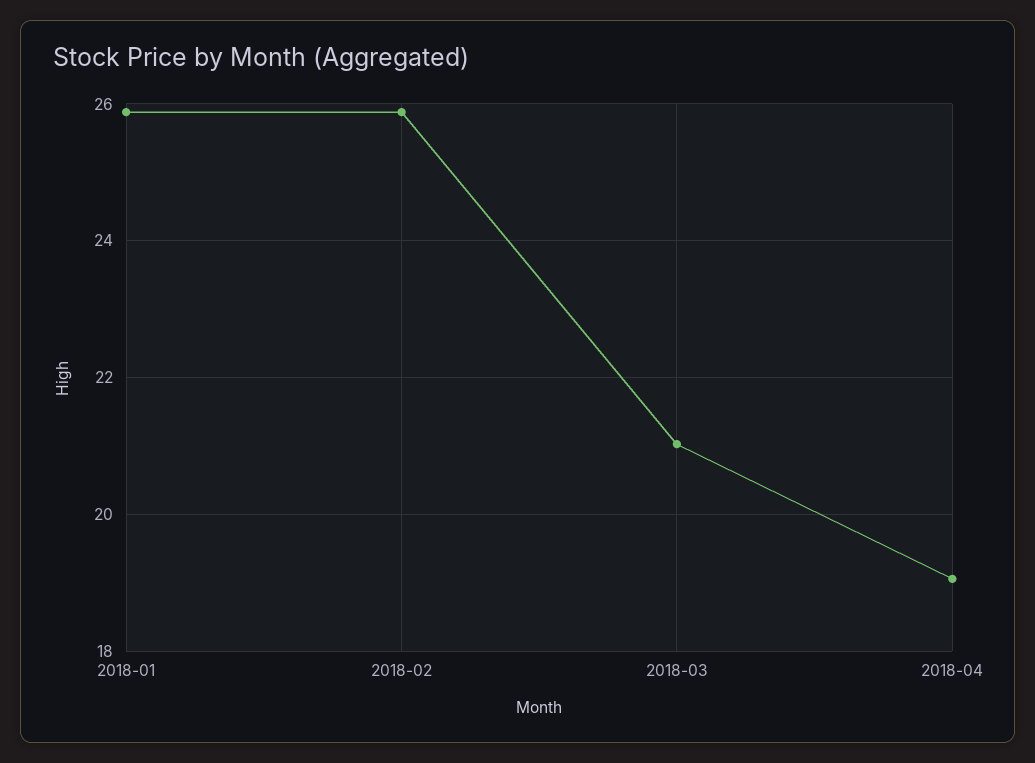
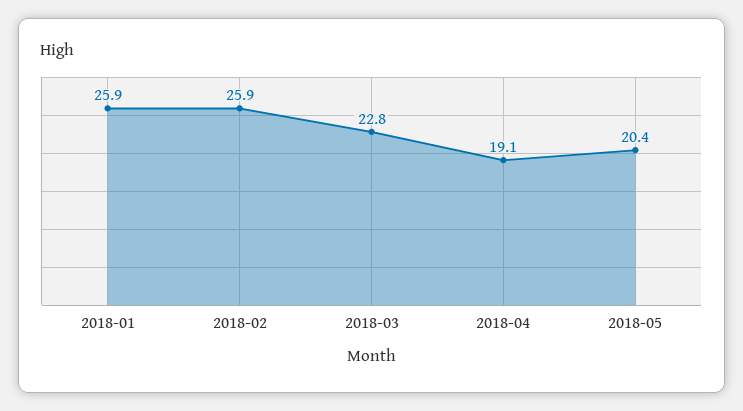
2018-03: 21 -> 22.8
2018-05: none -> 20.4

